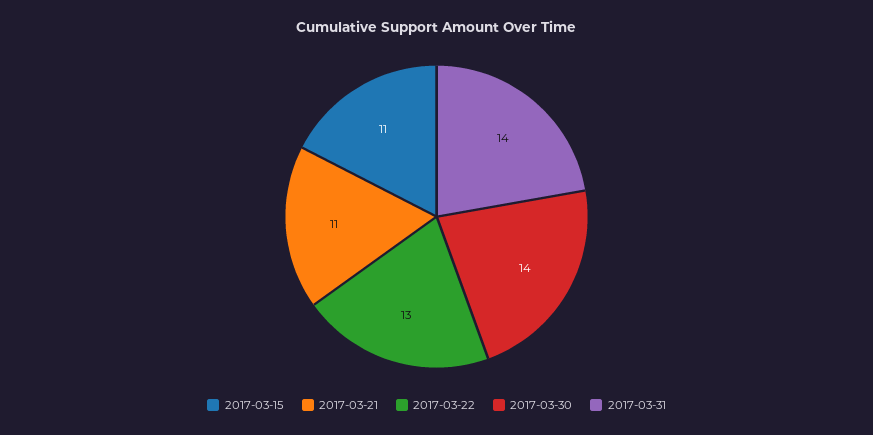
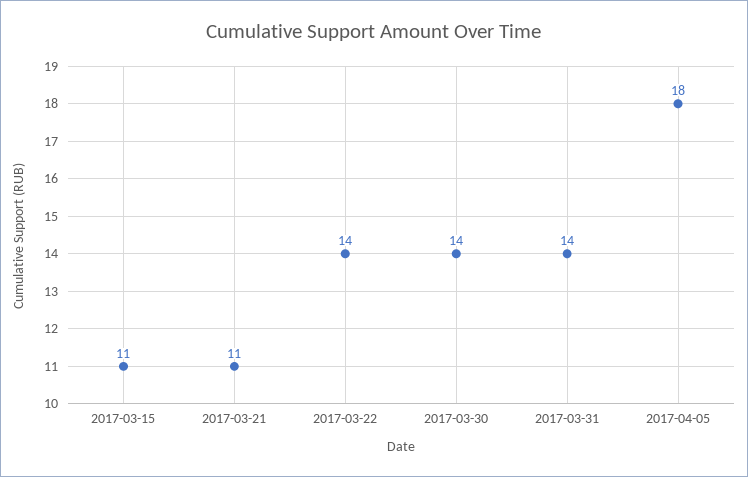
2017-03-22: 13 -> 14
2017-04-05: none -> 18

